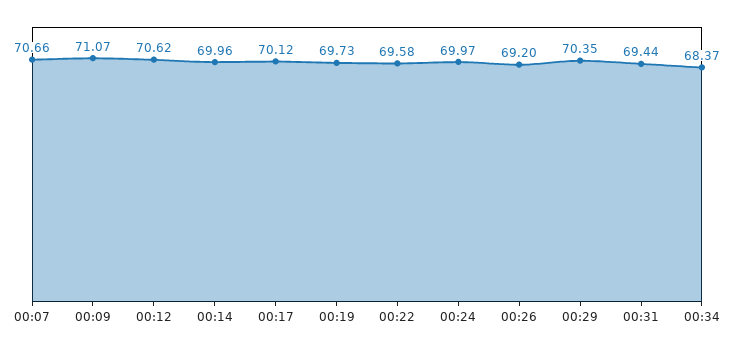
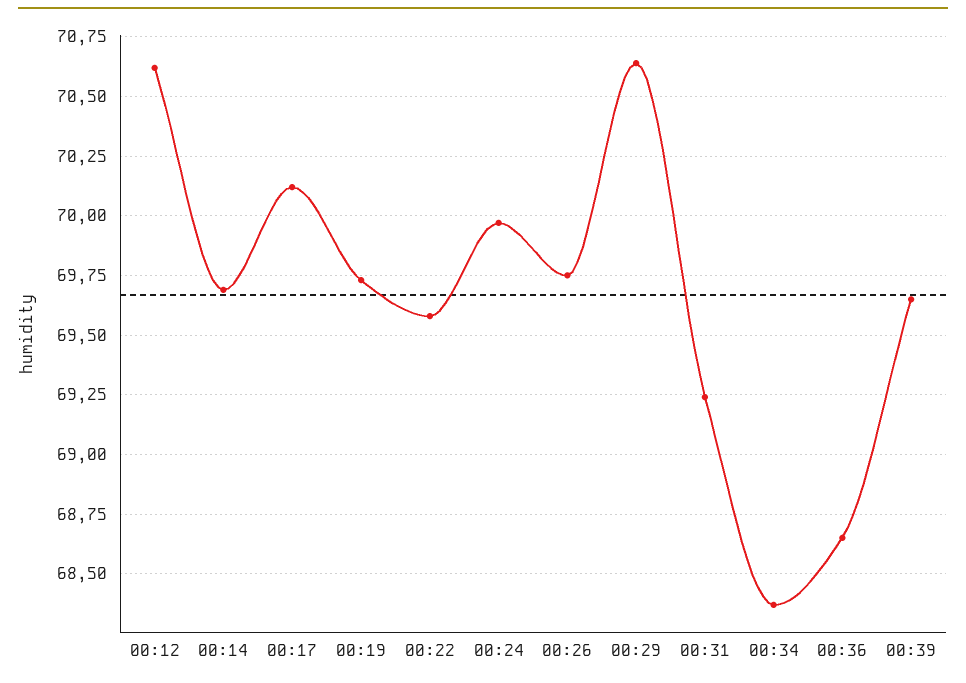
00:07: 70.66 -> none
00:09: 71.07 -> none
00:14: 69.96 -> 69.7
00:26: 69.2 -> 69.75
00:29: 70.35 -> 70.65
00:31: 69.44 -> 69.25
00:36: none -> 68.65
00:39: none -> 69.65

